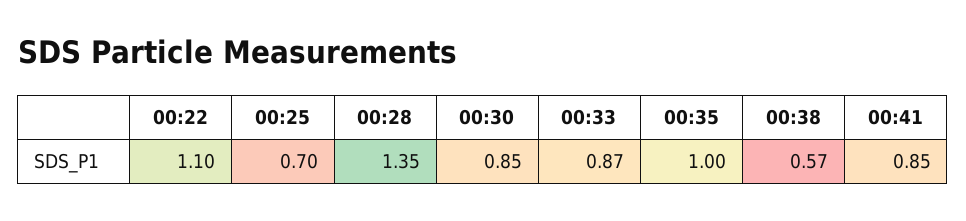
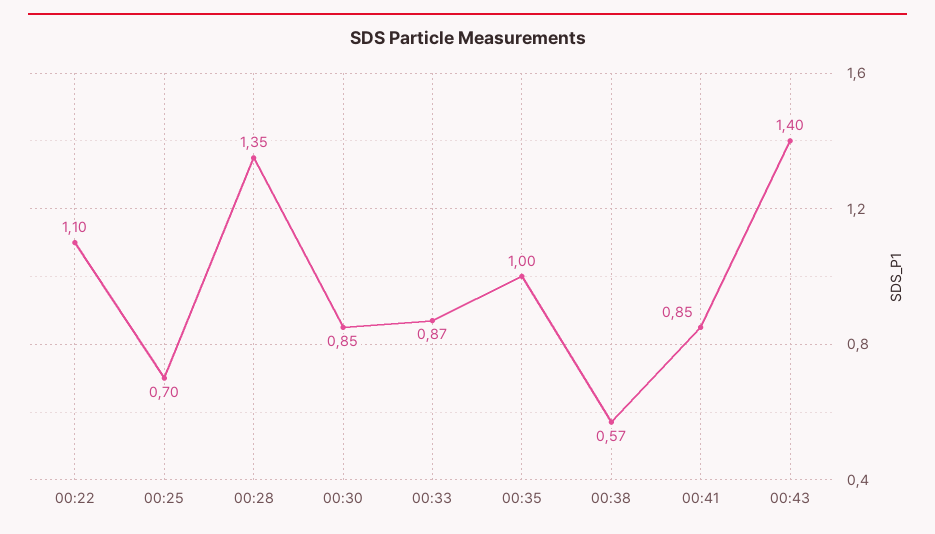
00:43: none -> 1.4

